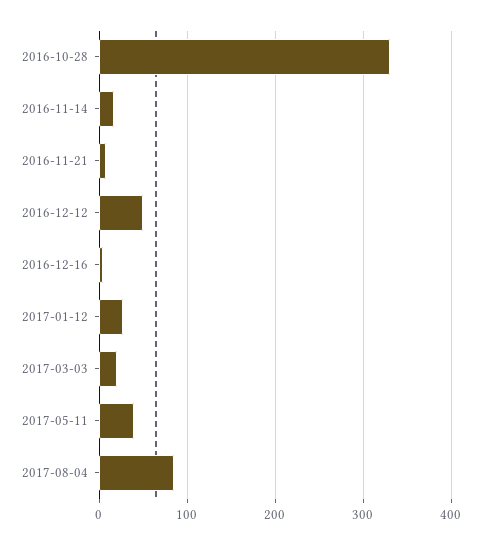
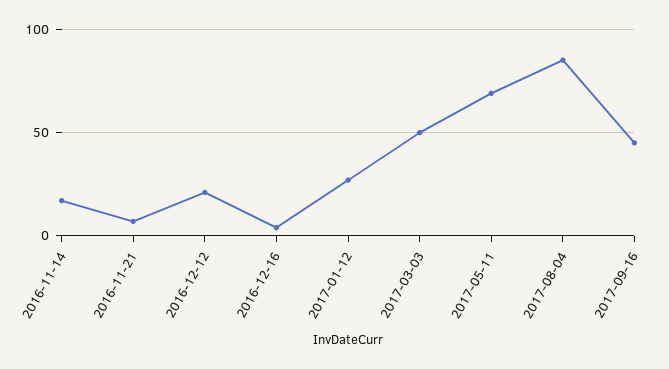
2016-10-28: 330 -> none
2016-12-12: 50 -> 20
2017-03-03: 20 -> 50
2017-05-11: 40 -> 70
2017-09-16: none -> 45

